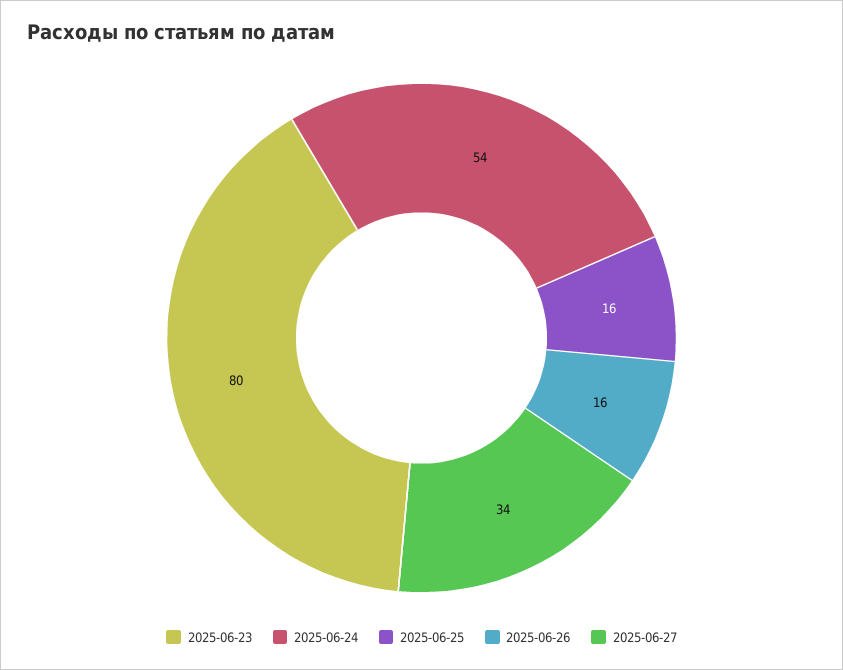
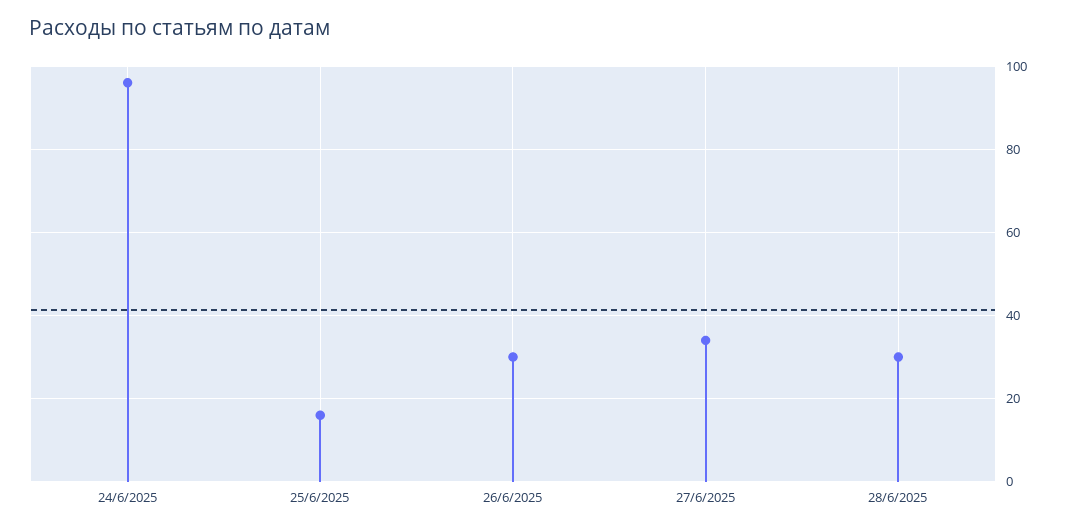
2025-06-23: 80 -> none
2025-06-24: 54 -> 95
2025-06-26: 16 -> 30
28/6/2025: none -> 30

